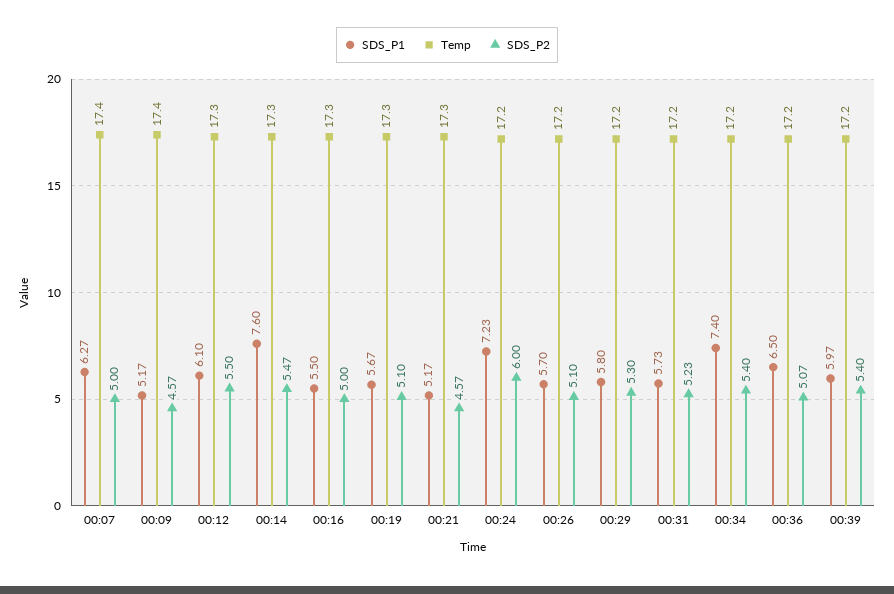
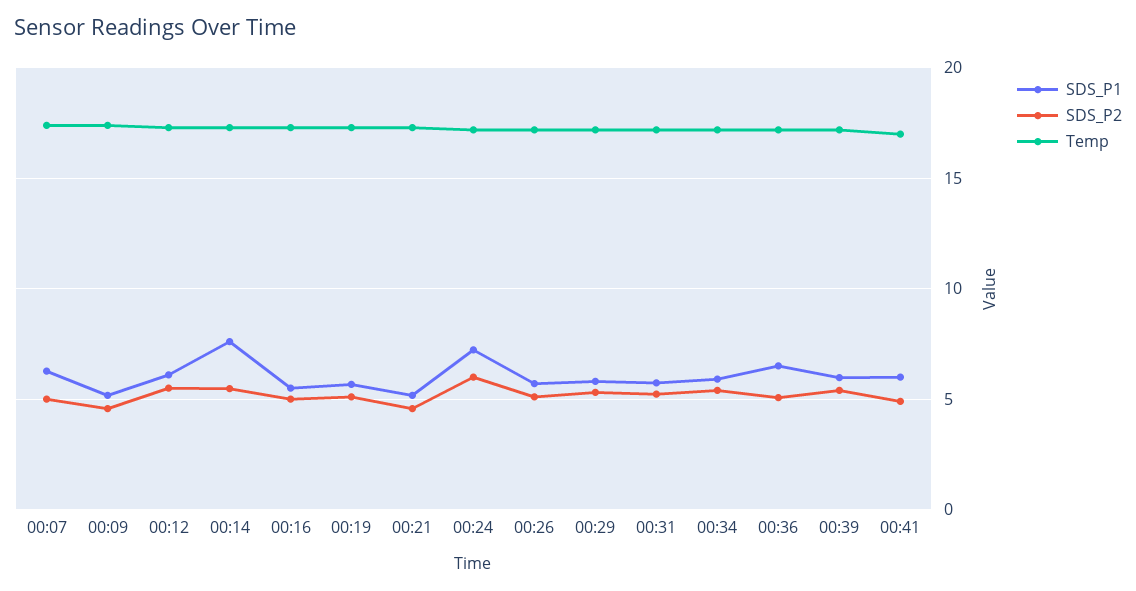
SDS_P1, 00:34: 7.4 -> 6
SDS_P1, 00:41: none -> 6
SDS_P2, 00:41: none -> 5
Temp, 00:41: none -> 17

